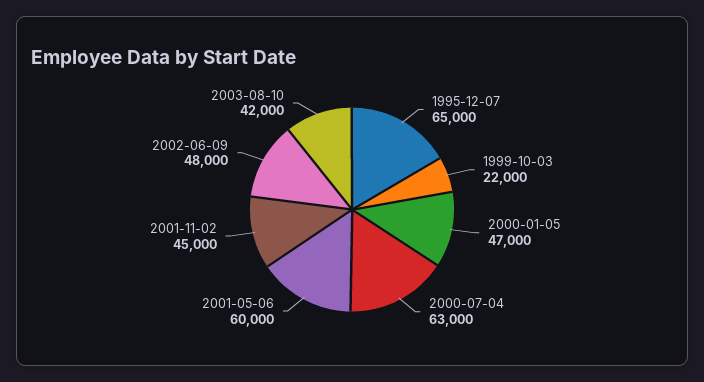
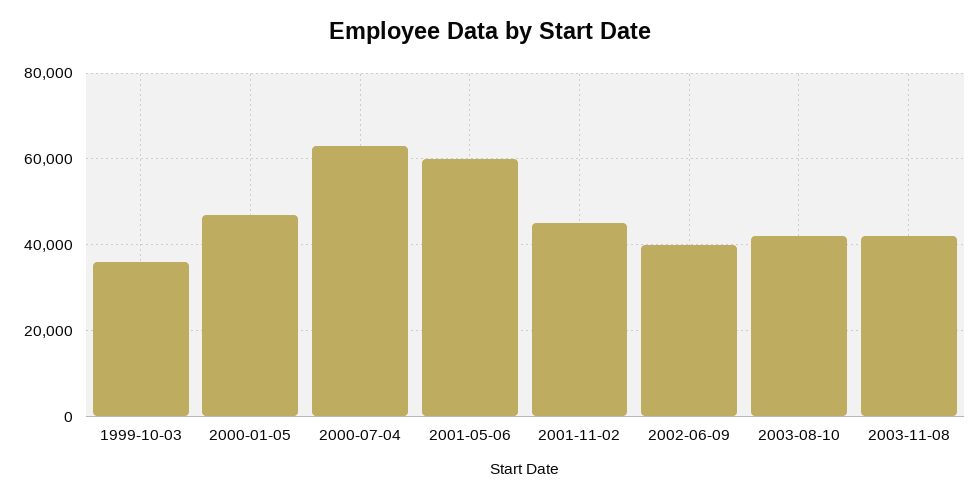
1995-12-07: 65000 -> none
1999-10-03: 22000 -> 36000
2002-06-09: 48000 -> 40000
2003-11-08: none -> 42000

